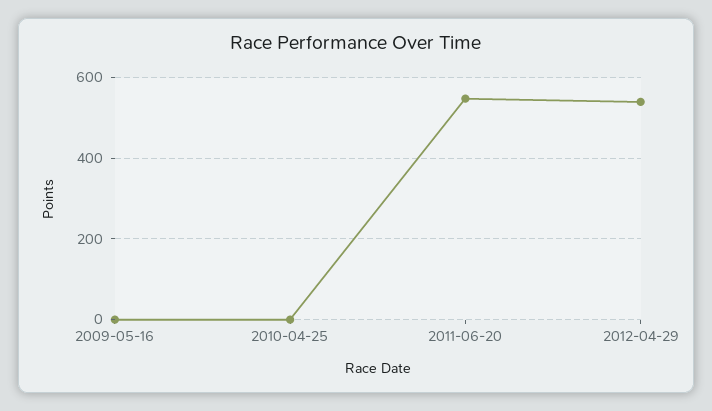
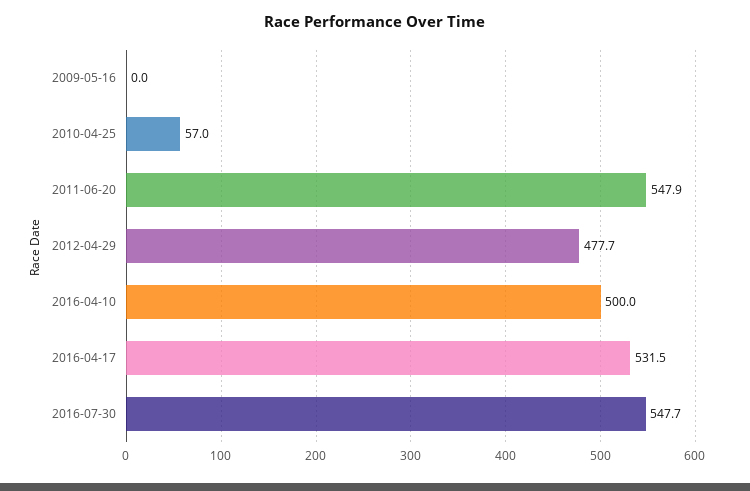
2010-04-25: 0 -> 57
2012-04-29: 540 -> 477.7
2016-04-10: none -> 500
2016-04-17: none -> 531.5
2016-07-30: none -> 547.7

